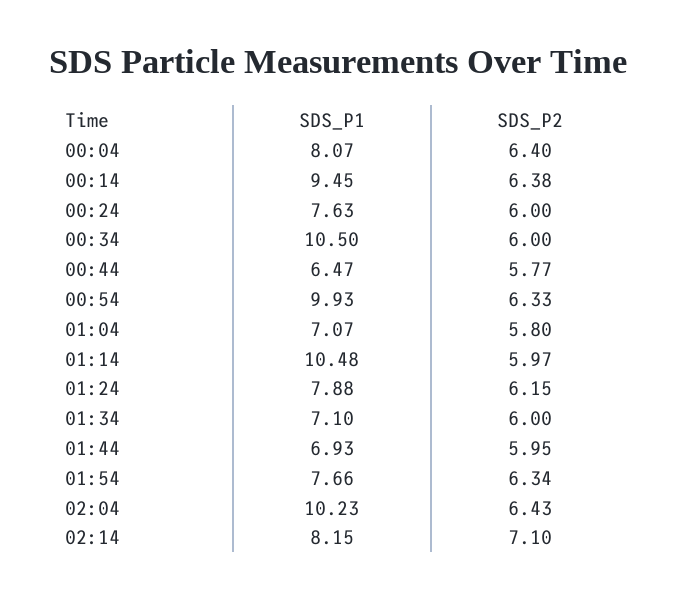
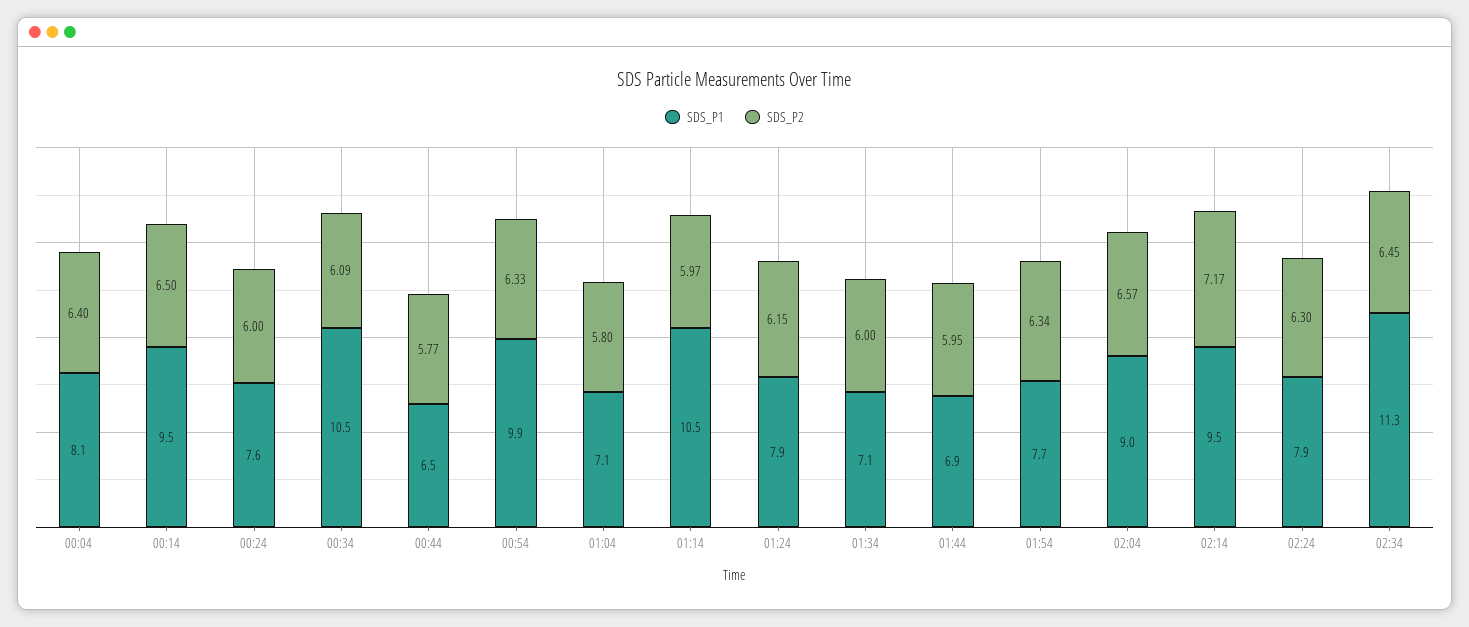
SDS_P2, 00:14: 6.38 -> 6.5
SDS_P2, 00:34: 6 -> 6.09
SDS_P1, 02:04: 10.23 -> 9
SDS_P2, 02:04: 6.43 -> 6.57
SDS_P1, 02:14: 8.15 -> 9.5
SDS_P2, 02:14: 7.1 -> 7.17
SDS_P1, 02:24: none -> 7.9
SDS_P2, 02:24: none -> 6.3
SDS_P1, 02:34: none -> 11.3
SDS_P2, 02:34: none -> 6.45

